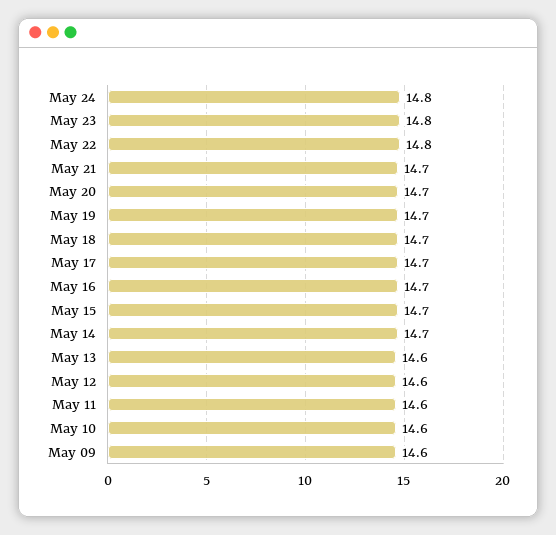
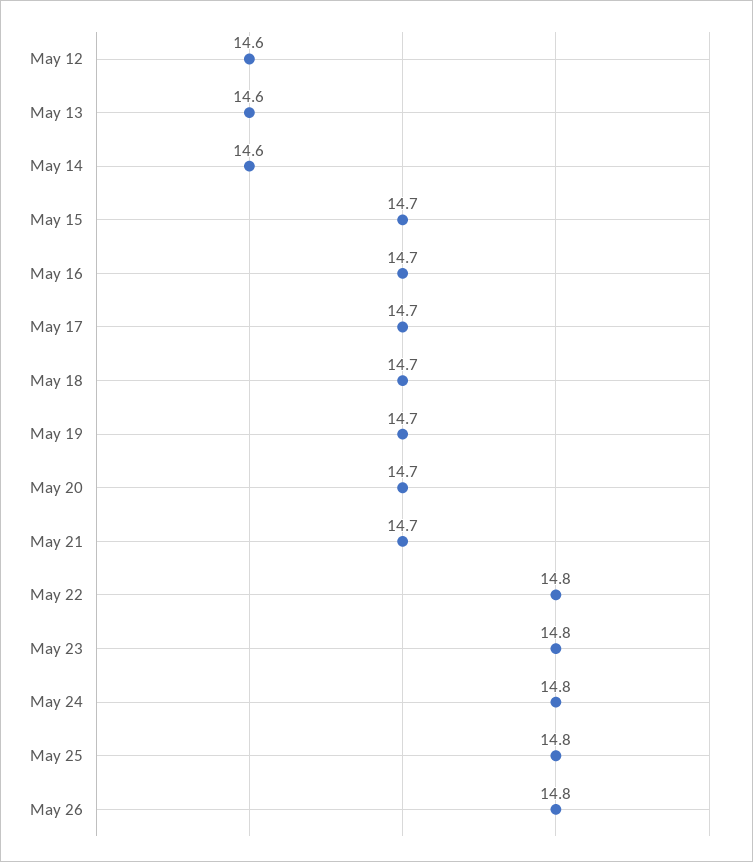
May 14: 14.7 -> 14.6
May 11: 14.6 -> none
May 10: 14.6 -> none
May 09: 14.6 -> none
May 25: none -> 14.8
May 26: none -> 14.8

